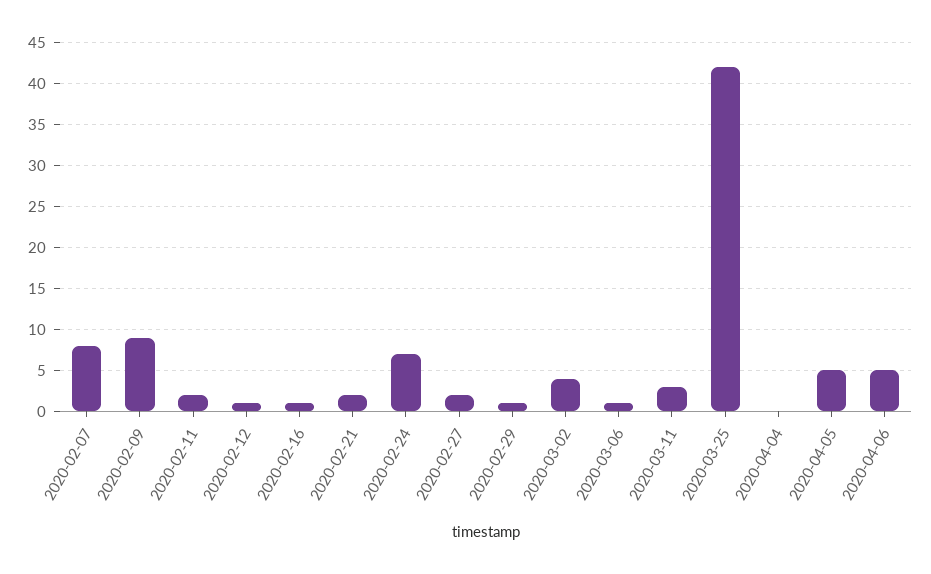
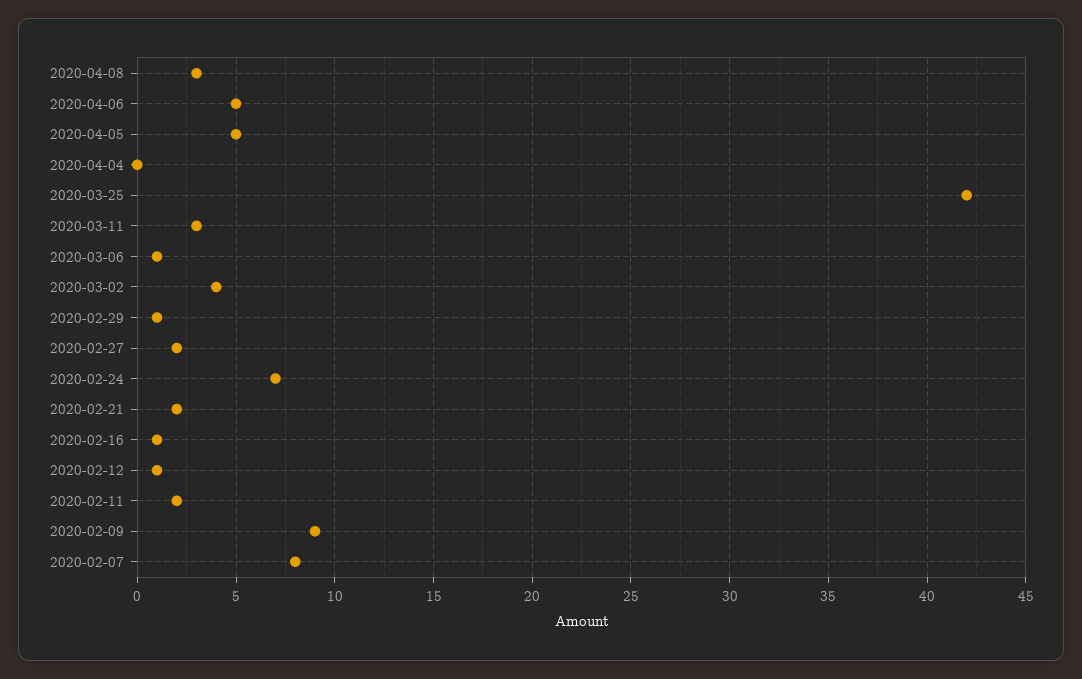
2020-04-08: none -> 3

